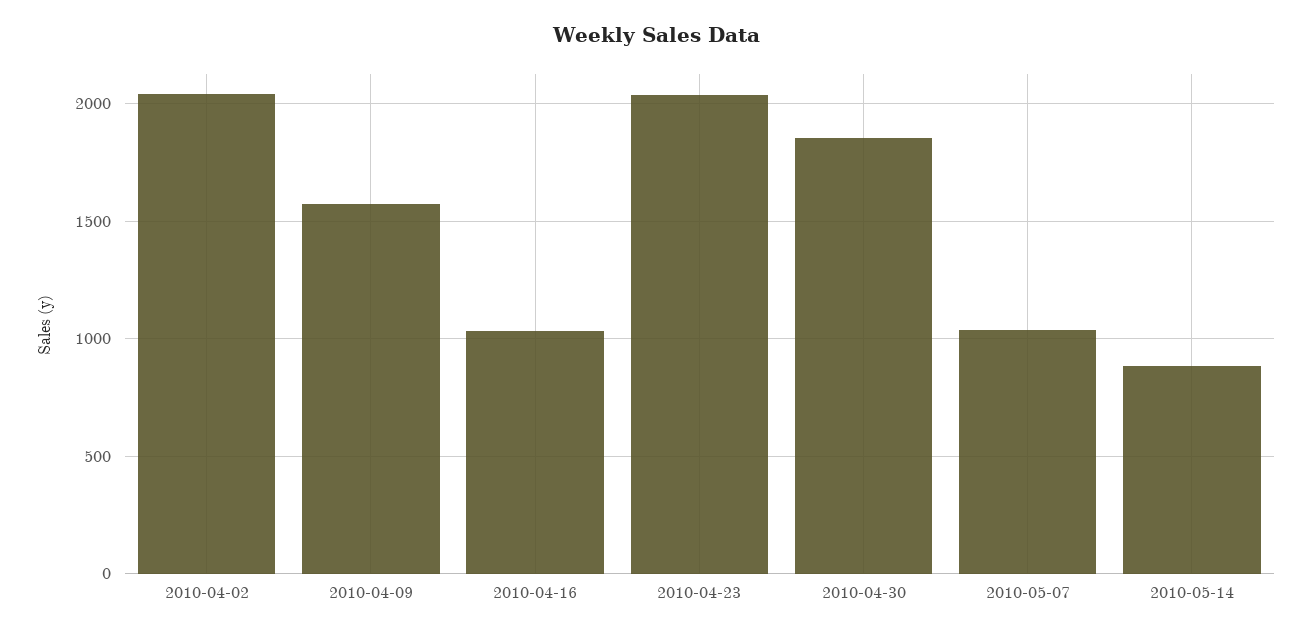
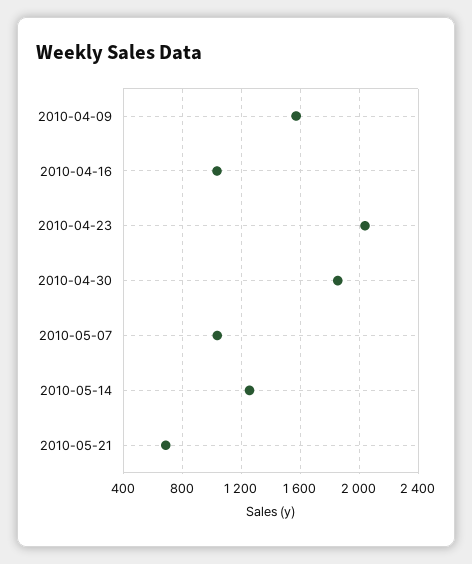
2010-04-02: 2050 -> none
2010-05-14: 900 -> 1250
2010-05-21: none -> 700

